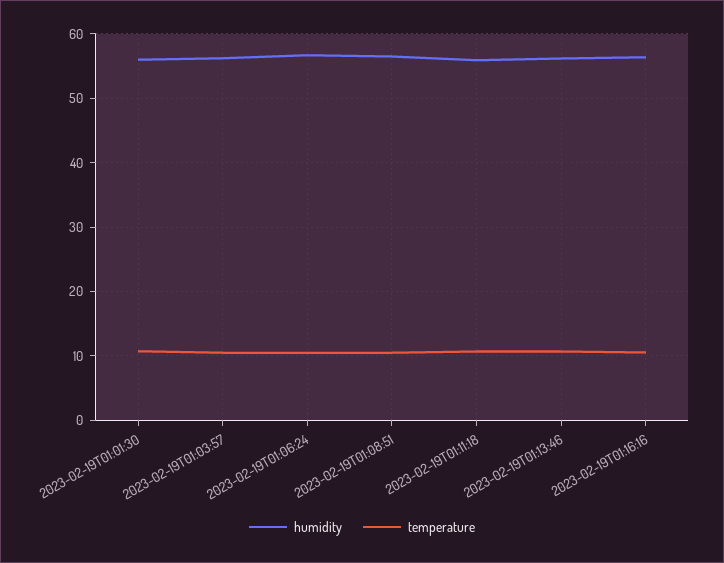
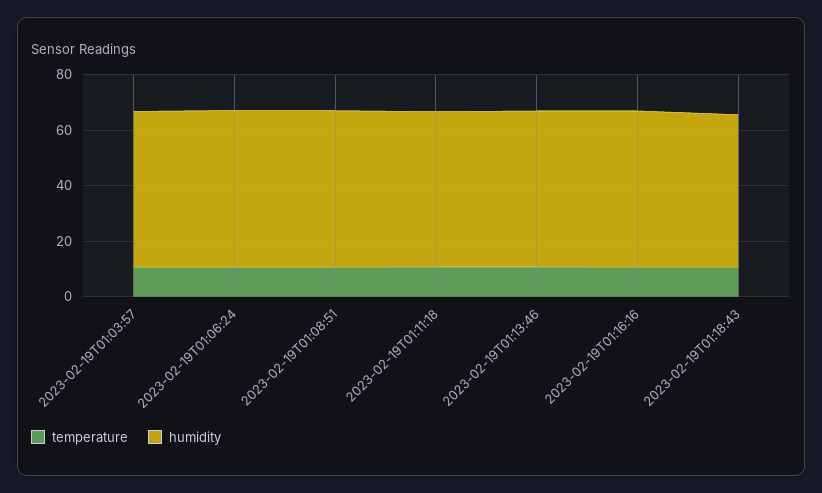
humidity, 2023-02-19T01:01:30: 56 -> none
temperature, 2023-02-19T01:01:30: 11 -> none
temperature, 2023-02-19T01:18:43: none -> 10
humidity, 2023-02-19T01:18:43: none -> 55

